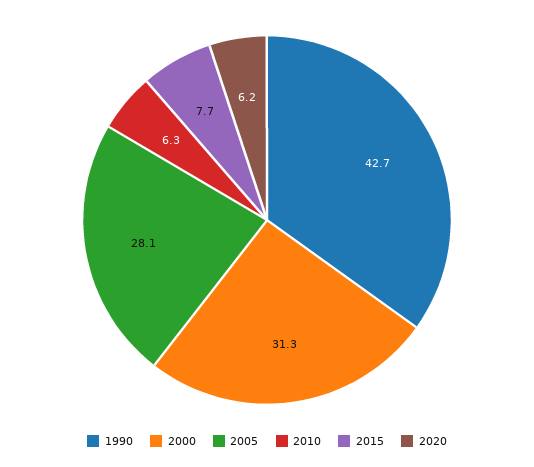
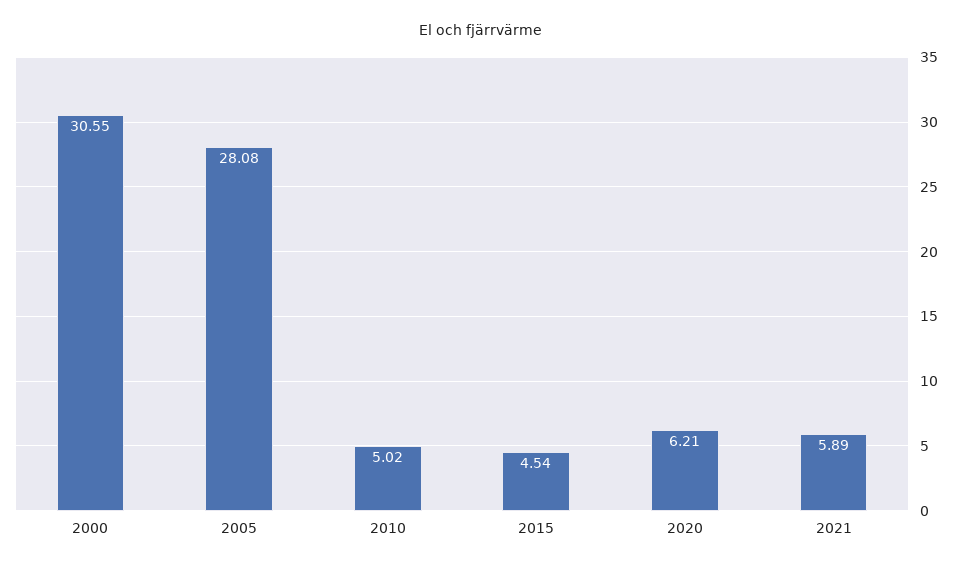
1990: 42.7 -> none
2000: 31.3 -> 30.55
2010: 6.3 -> 5.02
2015: 7.7 -> 4.54
2021: none -> 5.89

